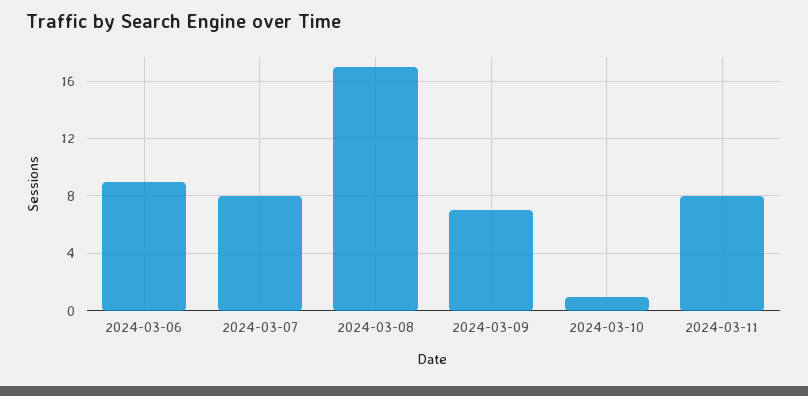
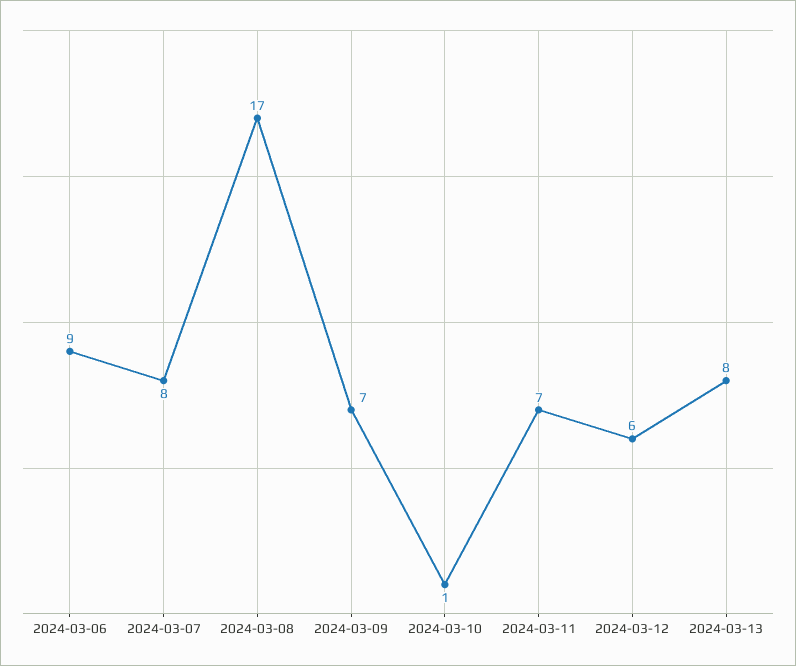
2024-03-11: 8 -> 7
2024-03-12: none -> 6
2024-03-13: none -> 8

